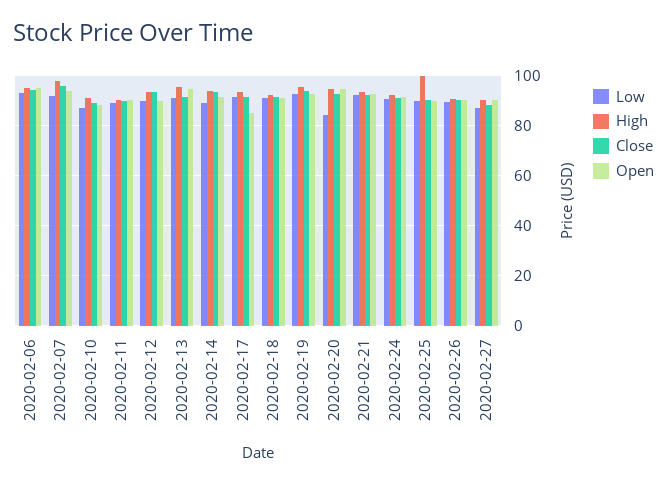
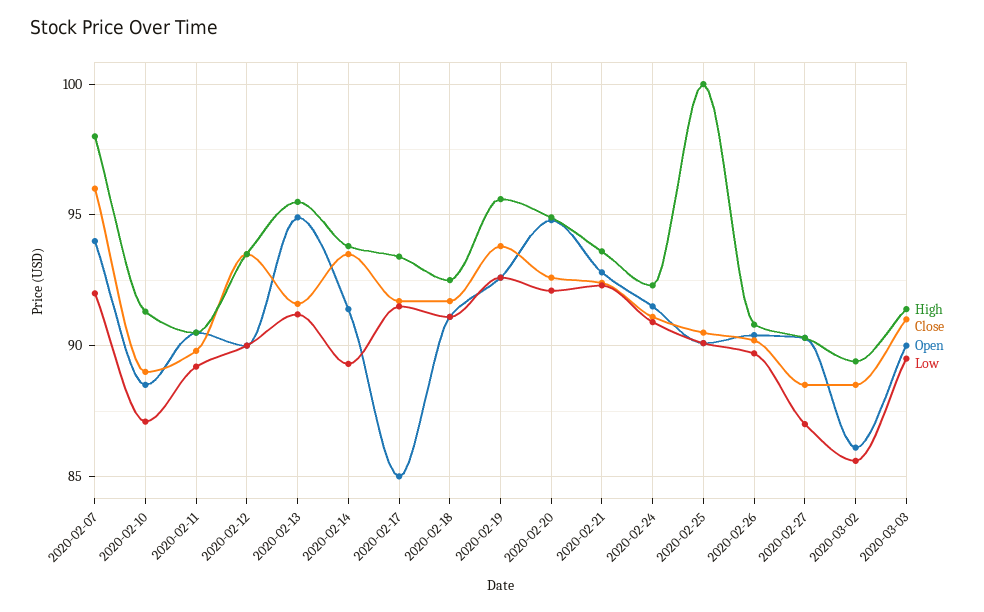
Low, 2020-02-06: 92.5 -> none
High, 2020-02-06: 95 -> none
Close, 2020-02-06: 95 -> none
Open, 2020-02-06: 95 -> none
Low, 2020-02-20: 85 -> 92
High, 2020-03-02: none -> 89.5
Close, 2020-03-02: none -> 88.5
Open, 2020-03-02: none -> 86
Low, 2020-03-02: none -> 85.5
High, 2020-03-03: none -> 91.5
Close, 2020-03-03: none -> 91
Open, 2020-03-03: none -> 90
Low, 2020-03-03: none -> 89.5

